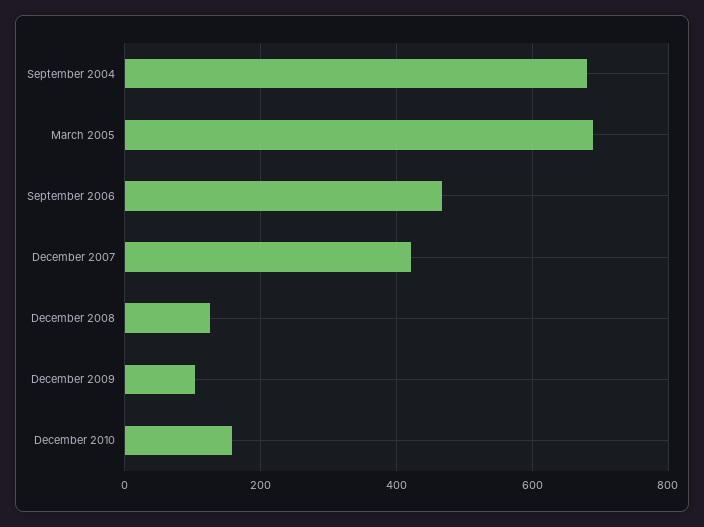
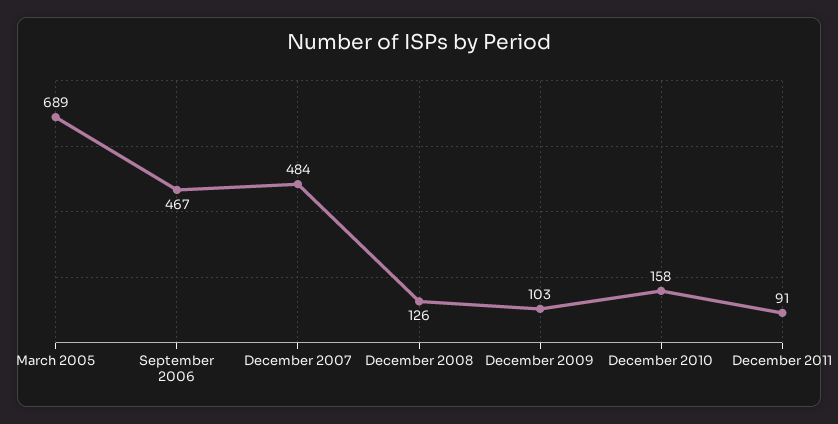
September 2004: 680 -> none
December 2007: 420 -> 484
December 2011: none -> 91

